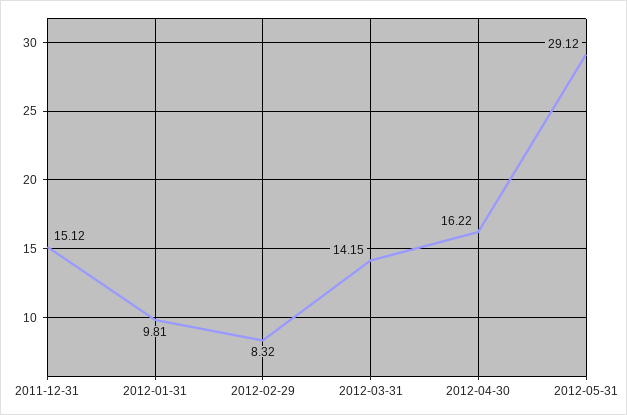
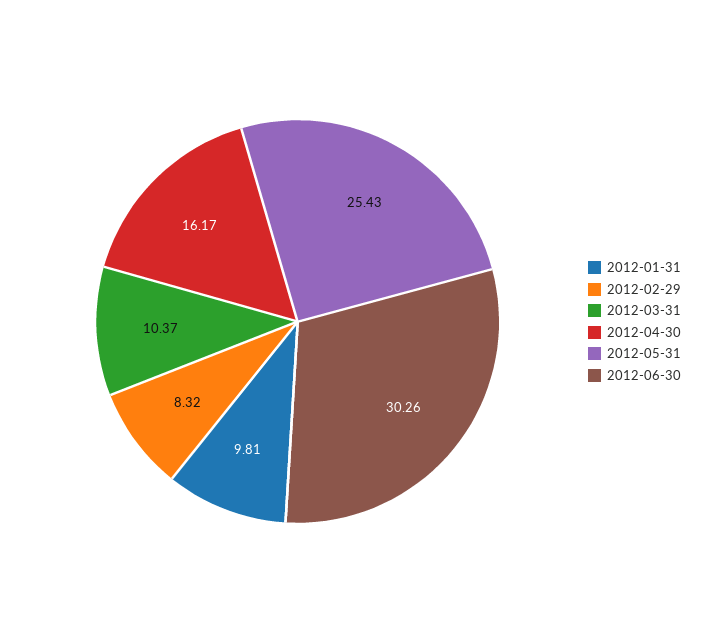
2011-12-31: 15.12 -> none
2012-03-31: 14.15 -> 10.37
2012-04-30: 16.22 -> 16.17
2012-05-31: 29.12 -> 25.43
2012-06-30: none -> 30.26

